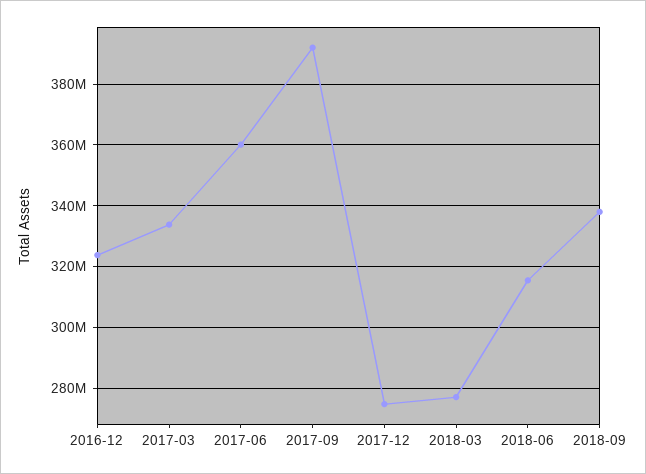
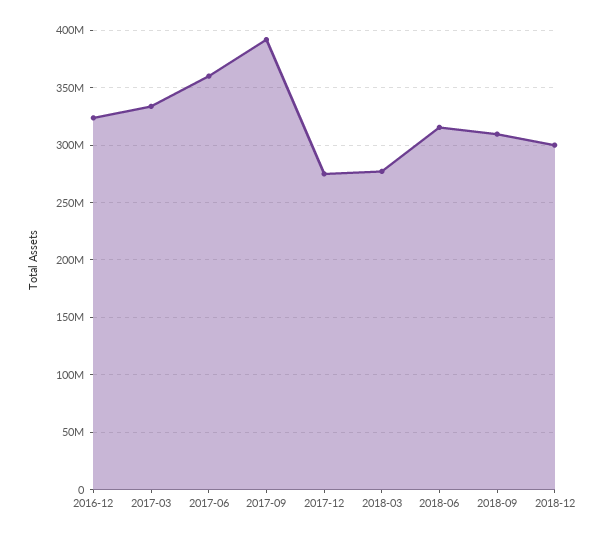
2018-09: 338000000 -> 310000000
2018-12: none -> 300000000

